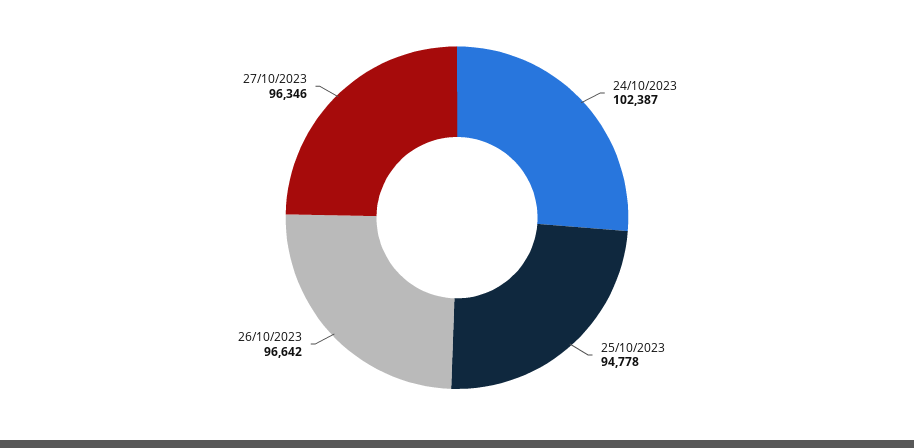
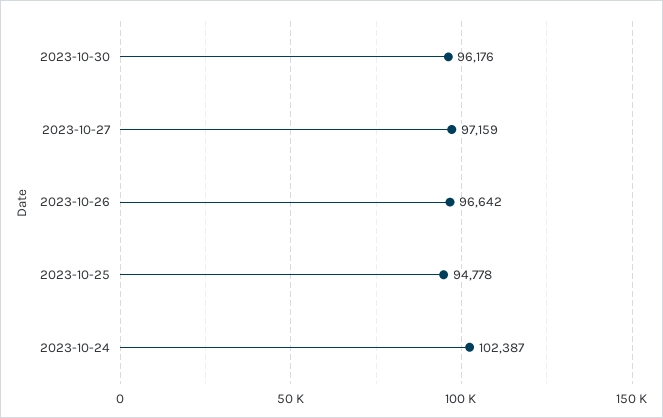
27/10/2023: 96346 -> 97159
2023-10-30: none -> 96176

